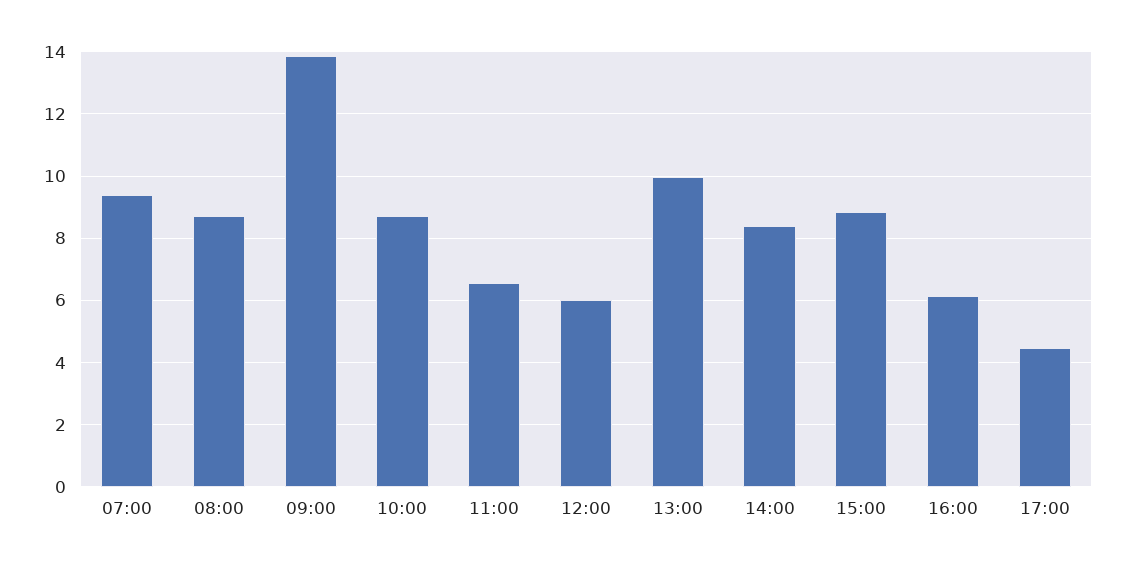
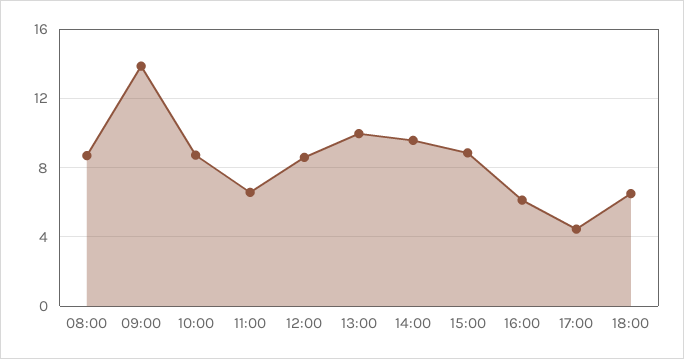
07:00: 9.4 -> none
12:00: 6 -> 8.5
14:00: 8.4 -> 9.5
18:00: none -> 6.5

